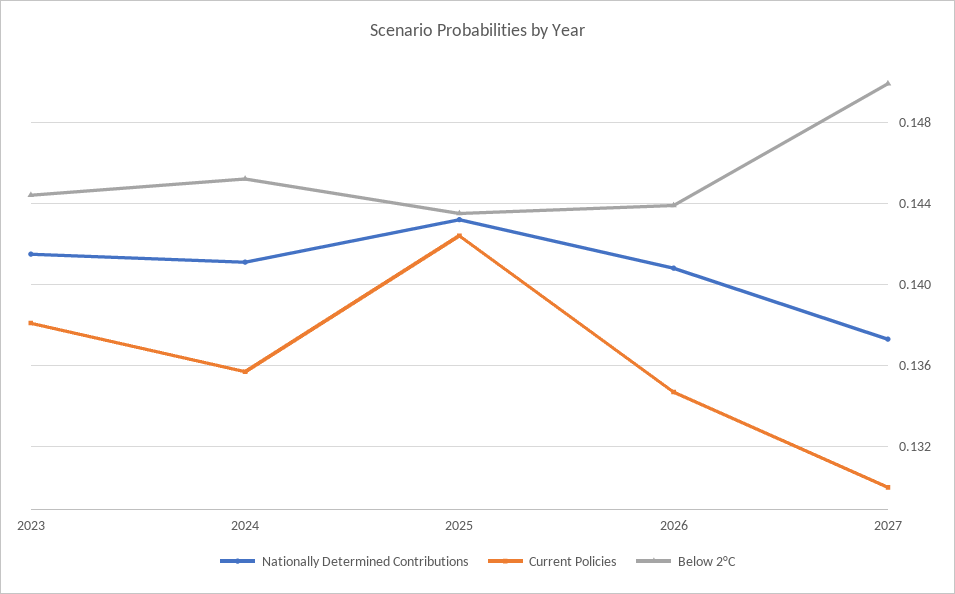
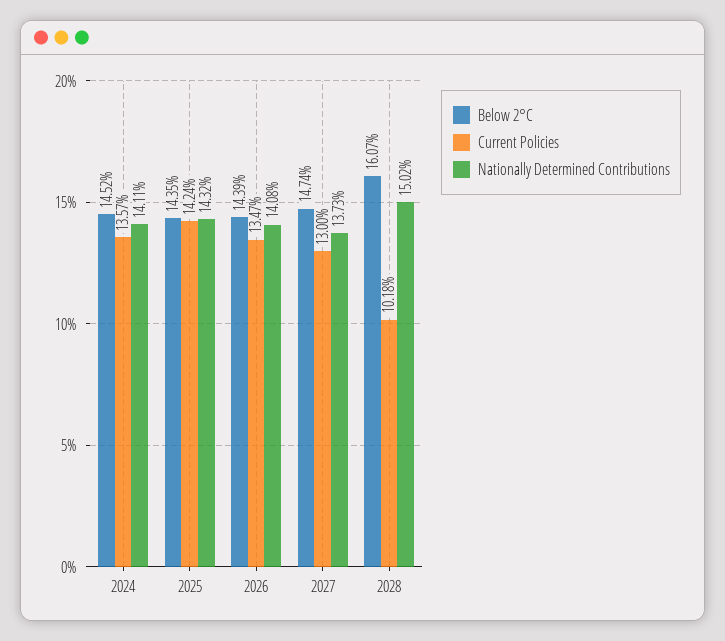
Nationally Determined Contributions, 2023: 0.1415 -> none
Current Policies, 2023: 0.138 -> none
Below 2°C, 2023: 0.1445 -> none
Below 2°C, 2027: 0.15 -> 0.1474
Below 2°C, 2028: none -> 0.1607
Current Policies, 2028: none -> 0.1018
Nationally Determined Contributions, 2028: none -> 0.1502

